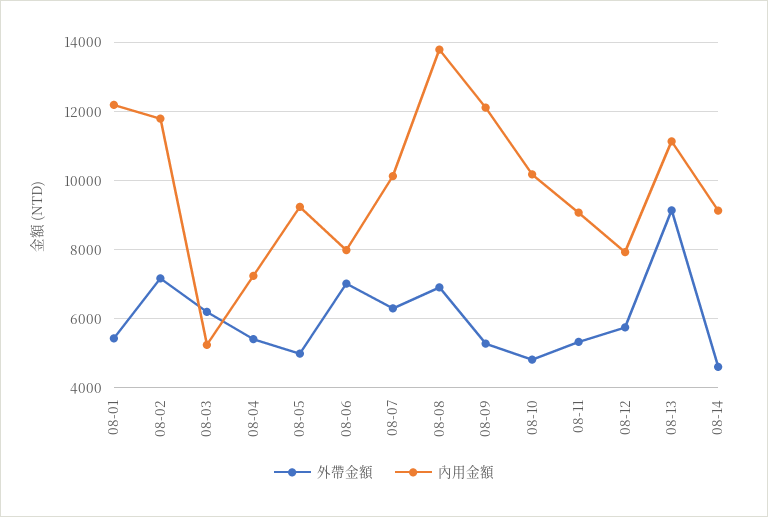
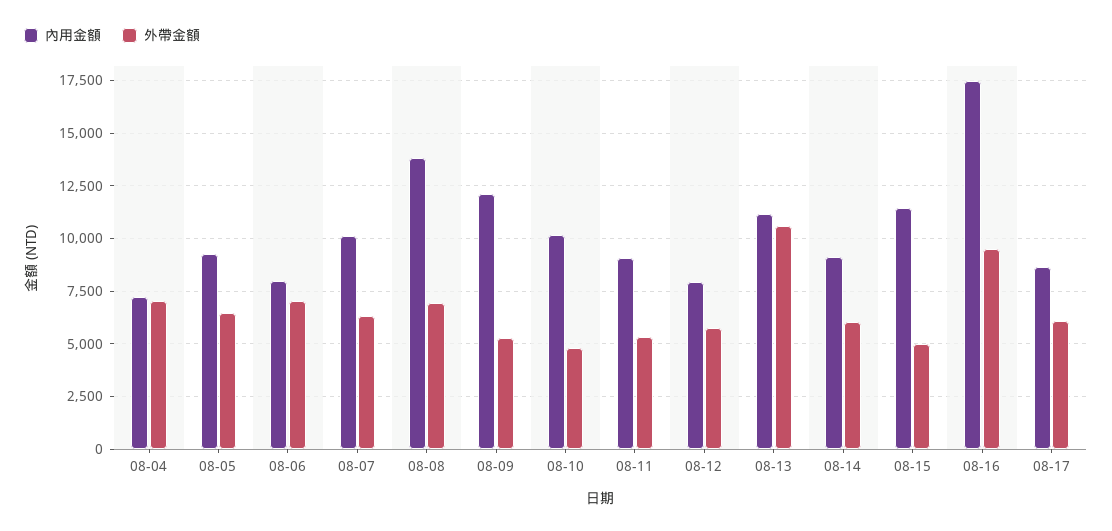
外帶金額, 08-01: 5400 -> none
內用金額, 08-01: 12200 -> none
外帶金額, 08-02: 7200 -> none
內用金額, 08-02: 11800 -> none
外帶金額, 08-03: 6200 -> none
內用金額, 08-03: 5200 -> none
外帶金額, 08-04: 5400 -> 7000
外帶金額, 08-05: 5000 -> 6500
外帶金額, 08-13: 9200 -> 10500
外帶金額, 08-14: 4600 -> 6000
內用金額, 08-15: none -> 11500
外帶金額, 08-15: none -> 5000
內用金額, 08-16: none -> 17500
外帶金額, 08-16: none -> 9500
內用金額, 08-17: none -> 8500
外帶金額, 08-17: none -> 6000

